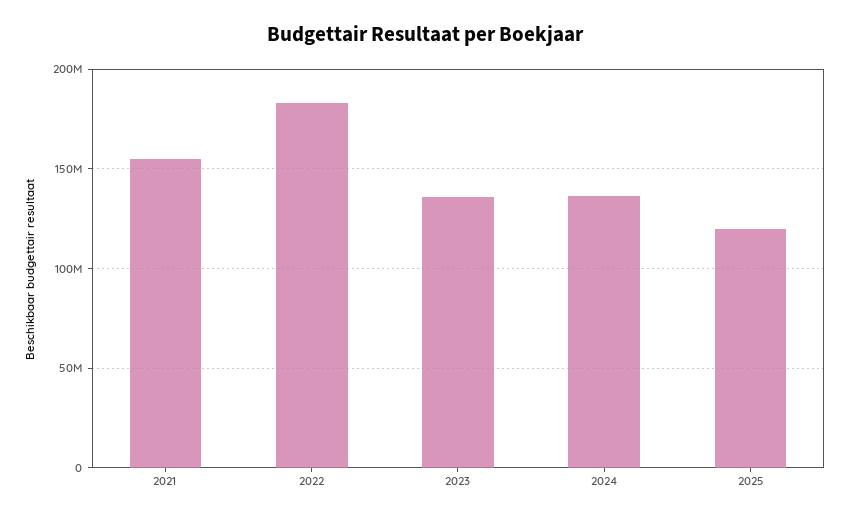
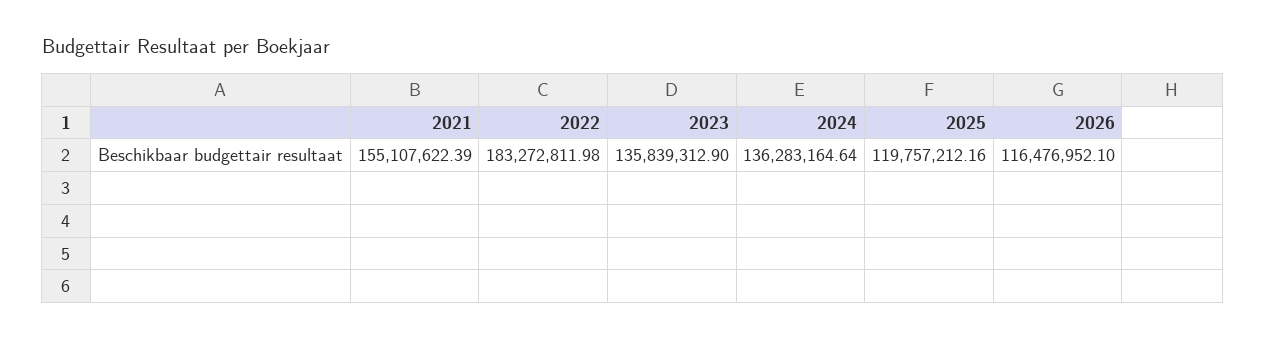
2026: none -> 116476952.1

